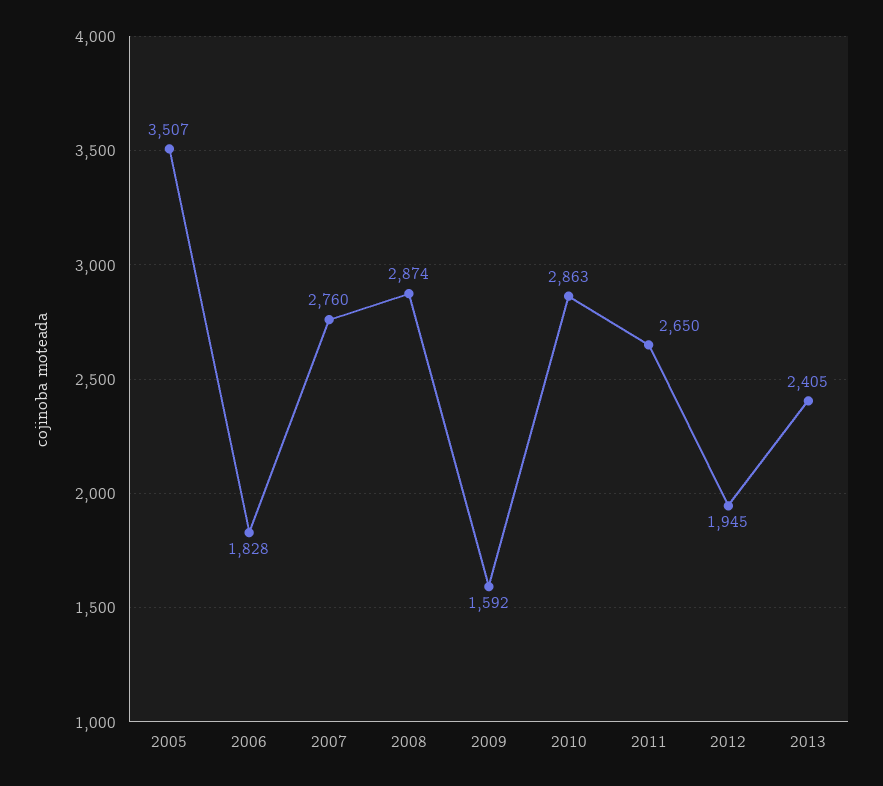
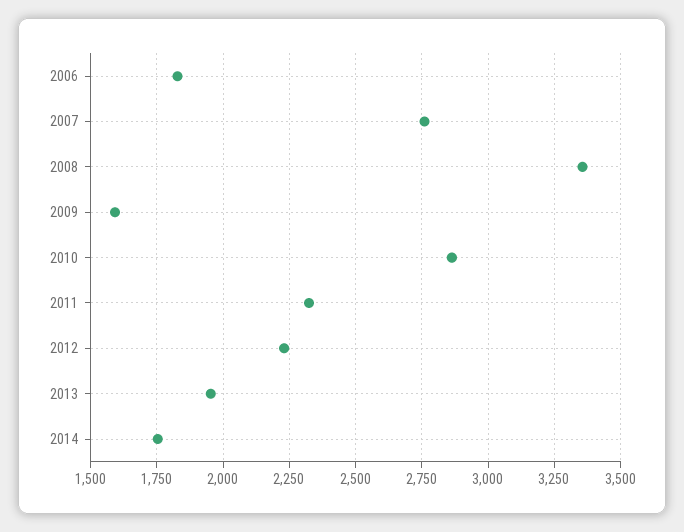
2005: 3507 -> none
2008: 2874 -> 3350
2011: 2650 -> 2325
2012: 1945 -> 2225
2013: 2405 -> 1950
2014: none -> 1750

